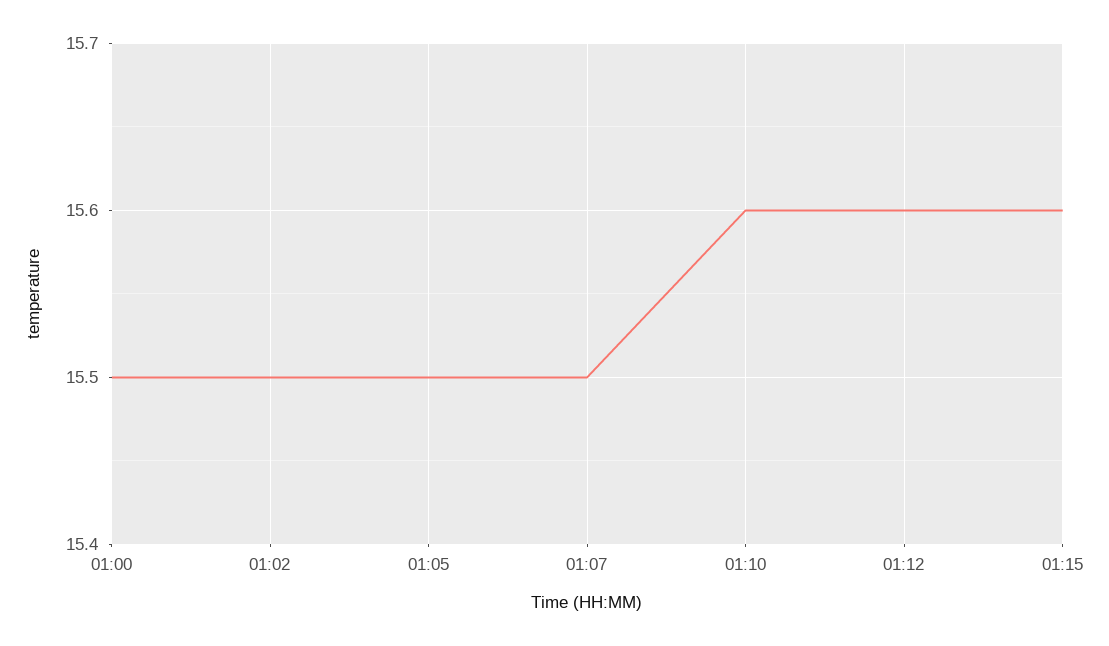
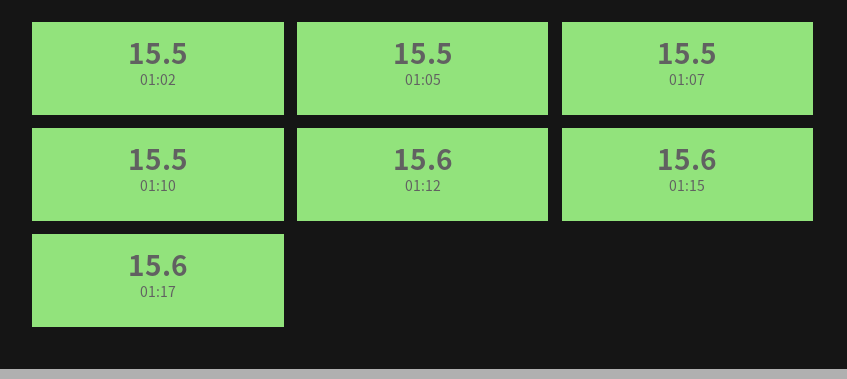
01:00: 15.5 -> none
01:10: 15.6 -> 15.5
01:17: none -> 15.6

